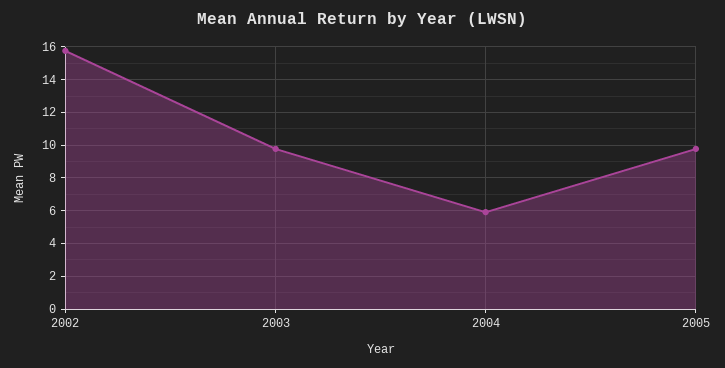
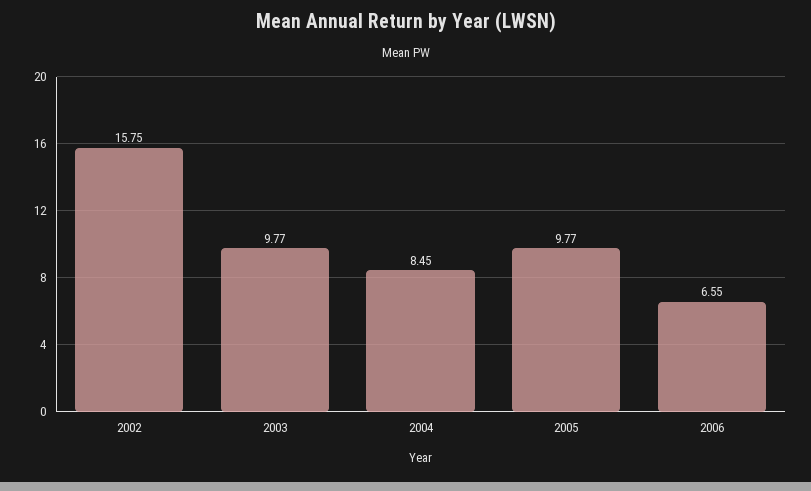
2004: 6 -> 8.45
2006: none -> 6.55

